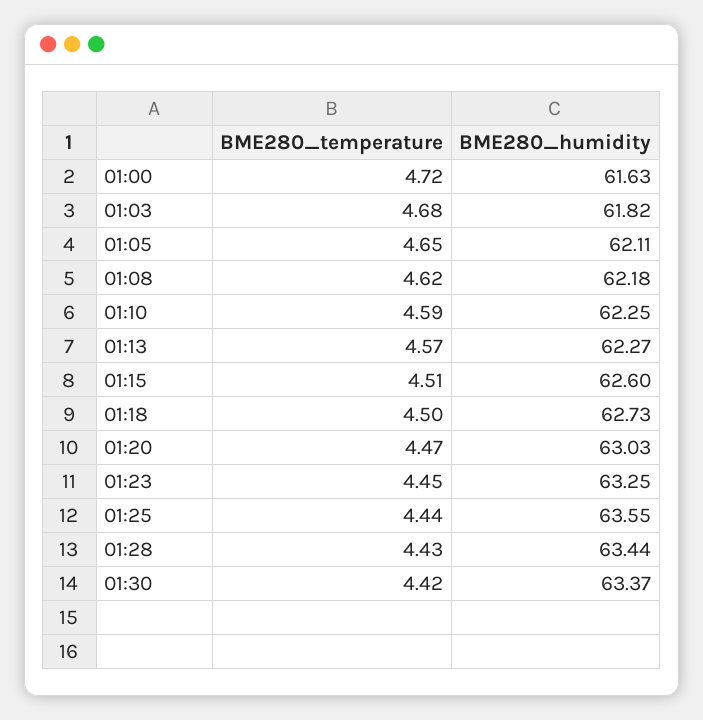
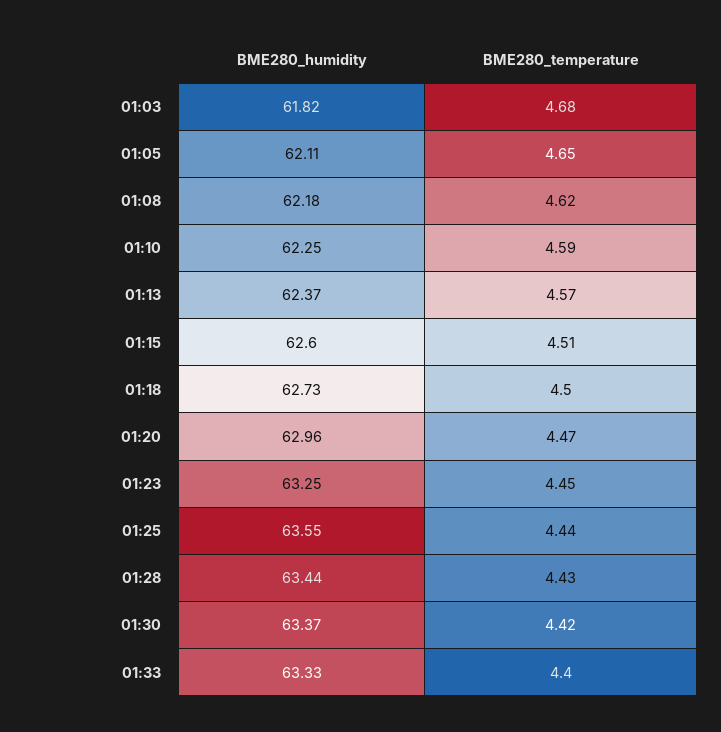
BME280_temperature, 01:00: 4.72 -> none
BME280_humidity, 01:00: 61.63 -> none
BME280_humidity, 01:13: 62.27 -> 62.37
BME280_humidity, 01:20: 63.03 -> 62.96
BME280_humidity, 01:33: none -> 63.33
BME280_temperature, 01:33: none -> 4.4

